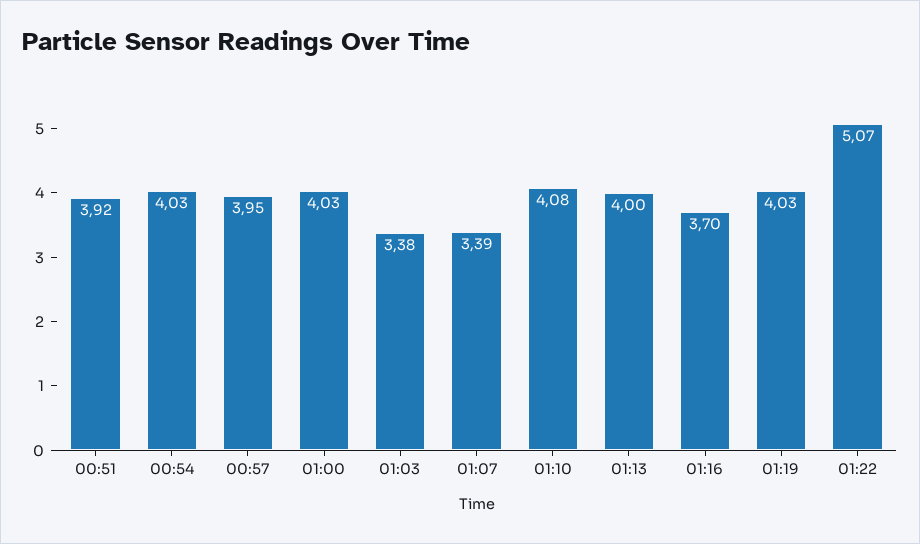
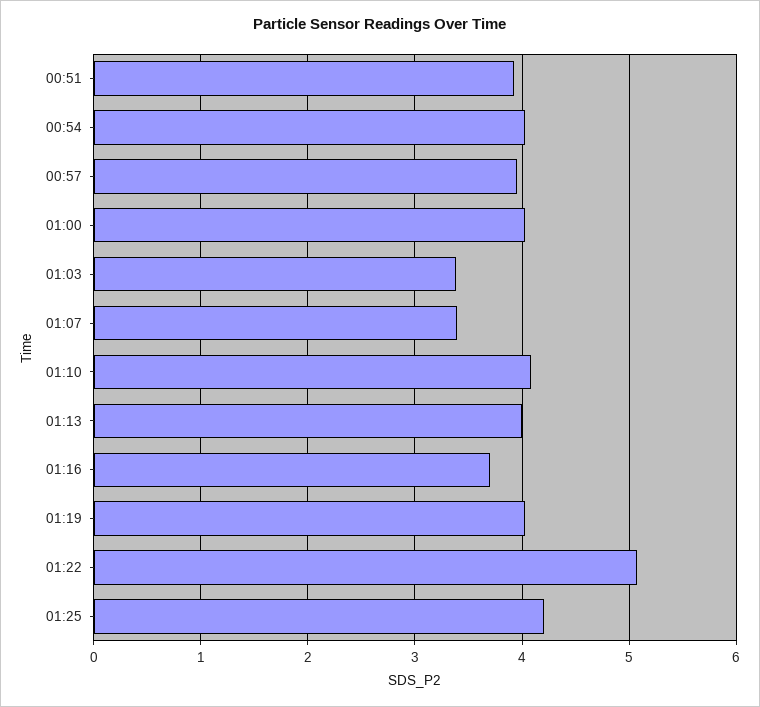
01:25: none -> 4.2

